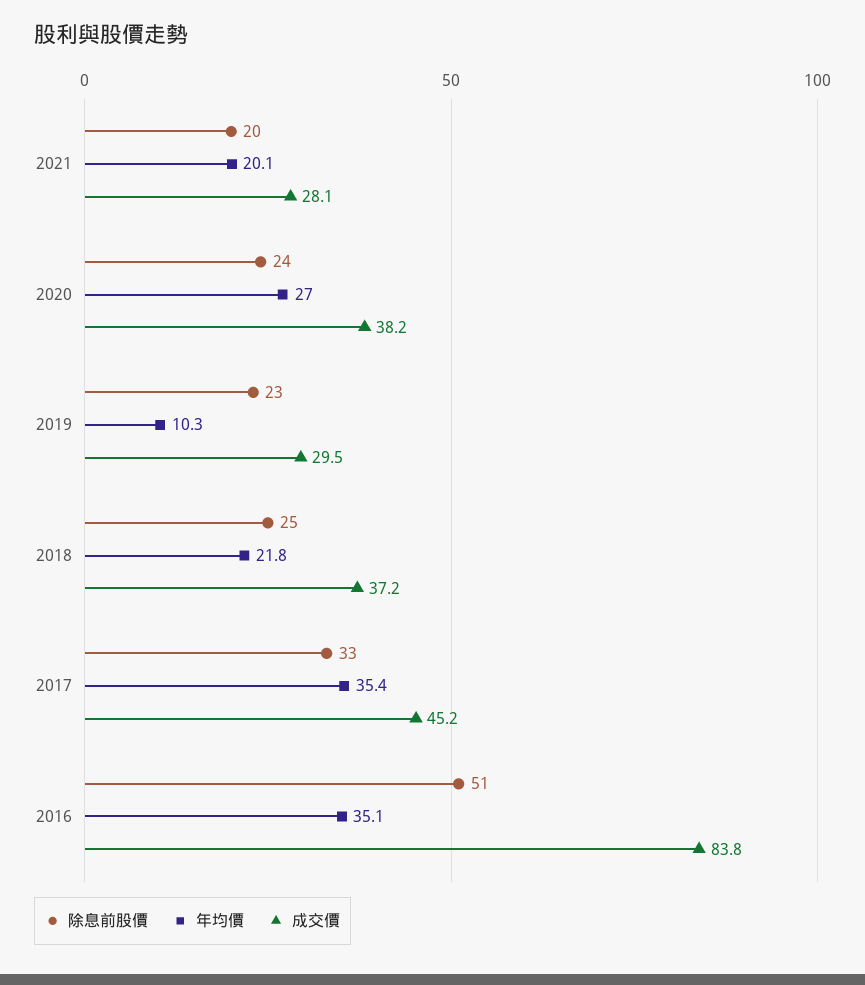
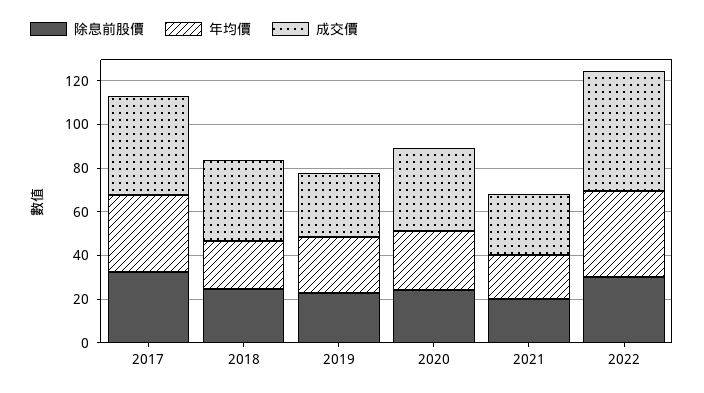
年均價, 2019: 10.3 -> 25
除息前股價, 2016: 51 -> none
年均價, 2016: 35.1 -> none
成交價, 2016: 83.8 -> none
除息前股價, 2022: none -> 30
年均價, 2022: none -> 40
成交價, 2022: none -> 55

